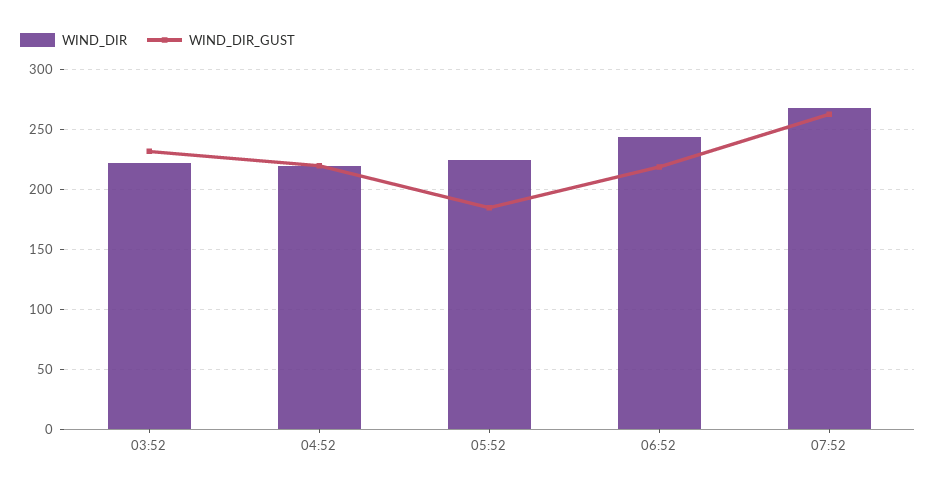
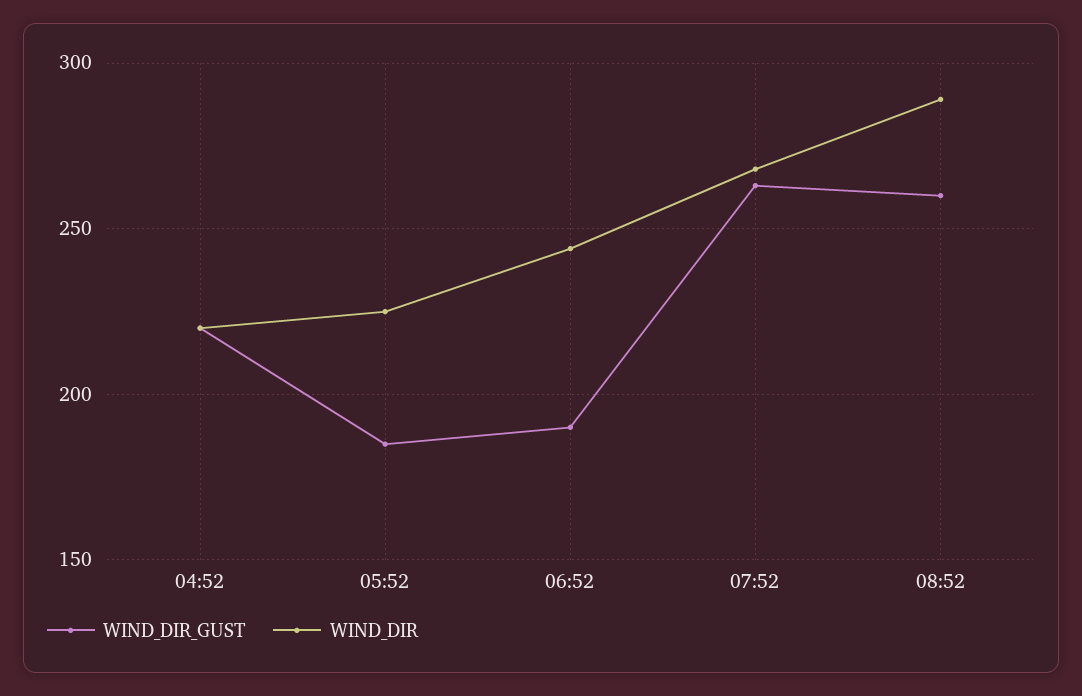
WIND_DIR, 03:52: 220 -> none
WIND_DIR_GUST, 03:52: 230 -> none
WIND_DIR_GUST, 06:52: 220 -> 190
WIND_DIR_GUST, 08:52: none -> 260
WIND_DIR, 08:52: none -> 290

